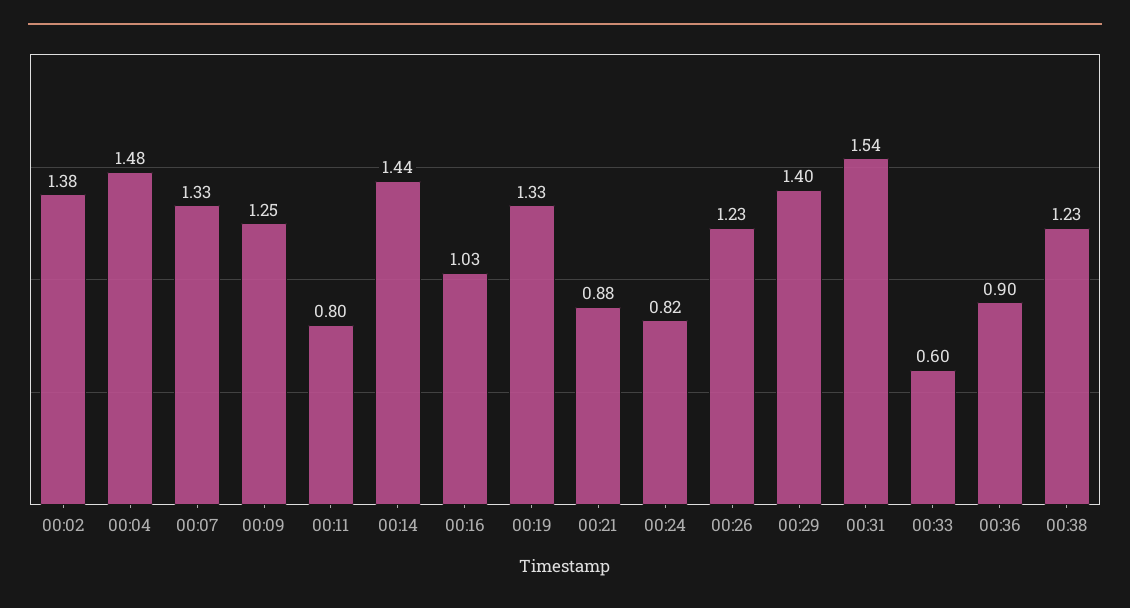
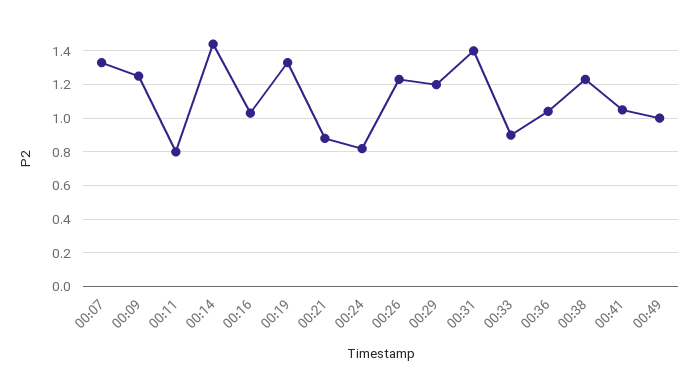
00:02: 1.38 -> none
00:04: 1.48 -> none
00:29: 1.4 -> 1.2
00:31: 1.54 -> 1.4
00:33: 0.6 -> 0.9
00:36: 0.9 -> 1.05
00:41: none -> 1.05
00:49: none -> 1

